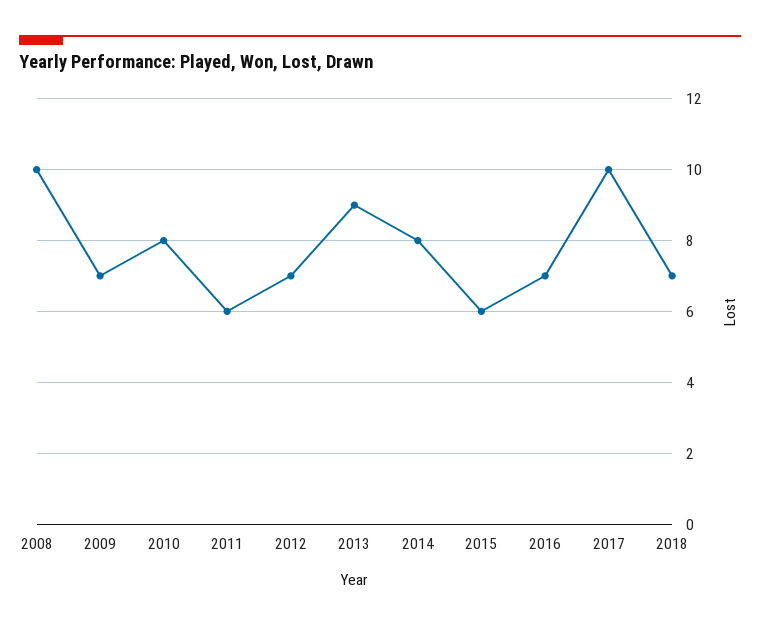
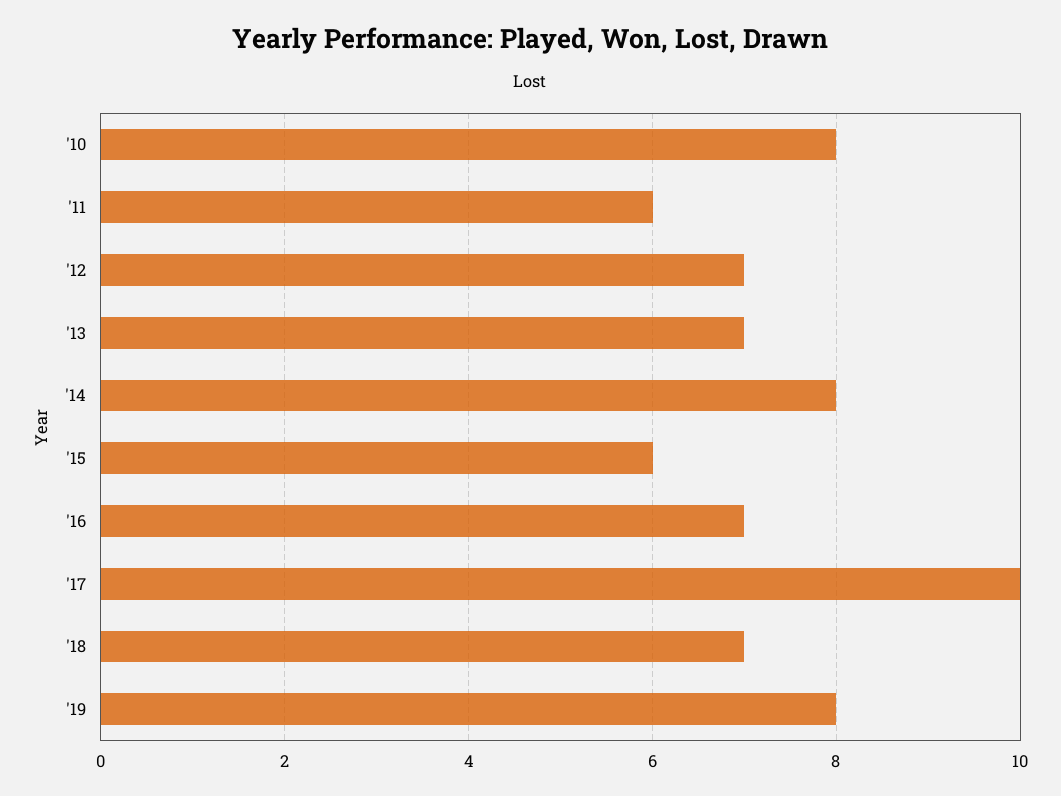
2008: 10 -> none
2009: 7 -> none
2013: 9 -> 7
'19: none -> 8

